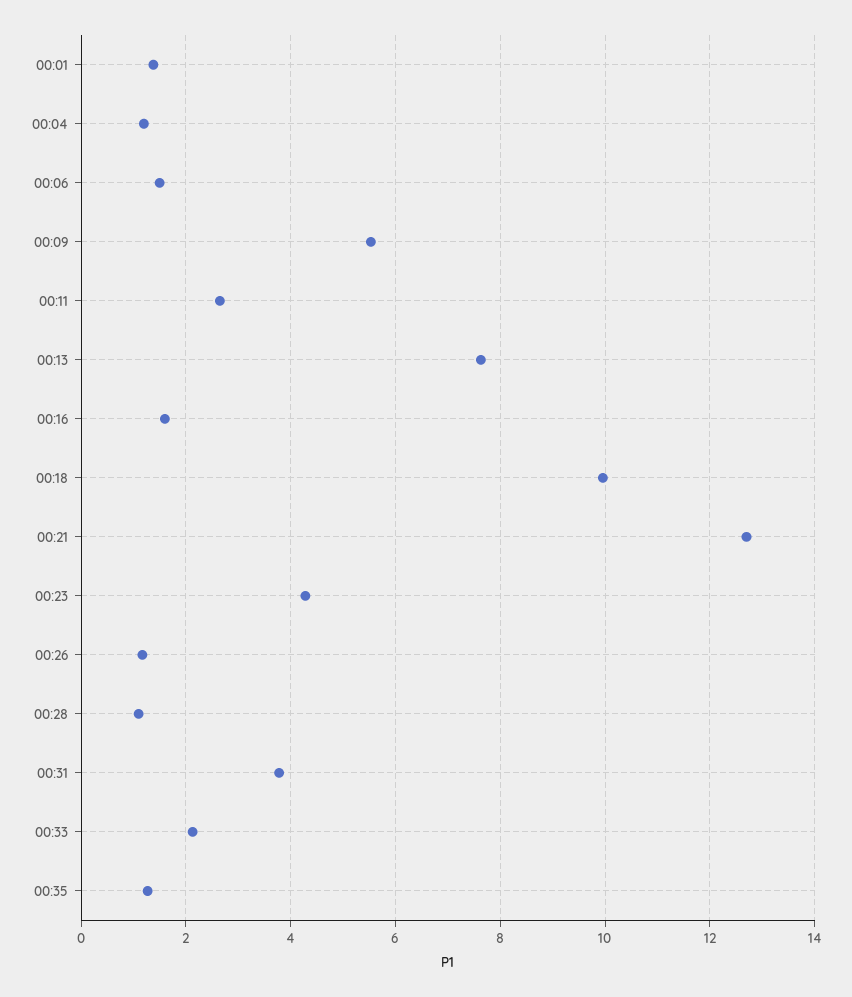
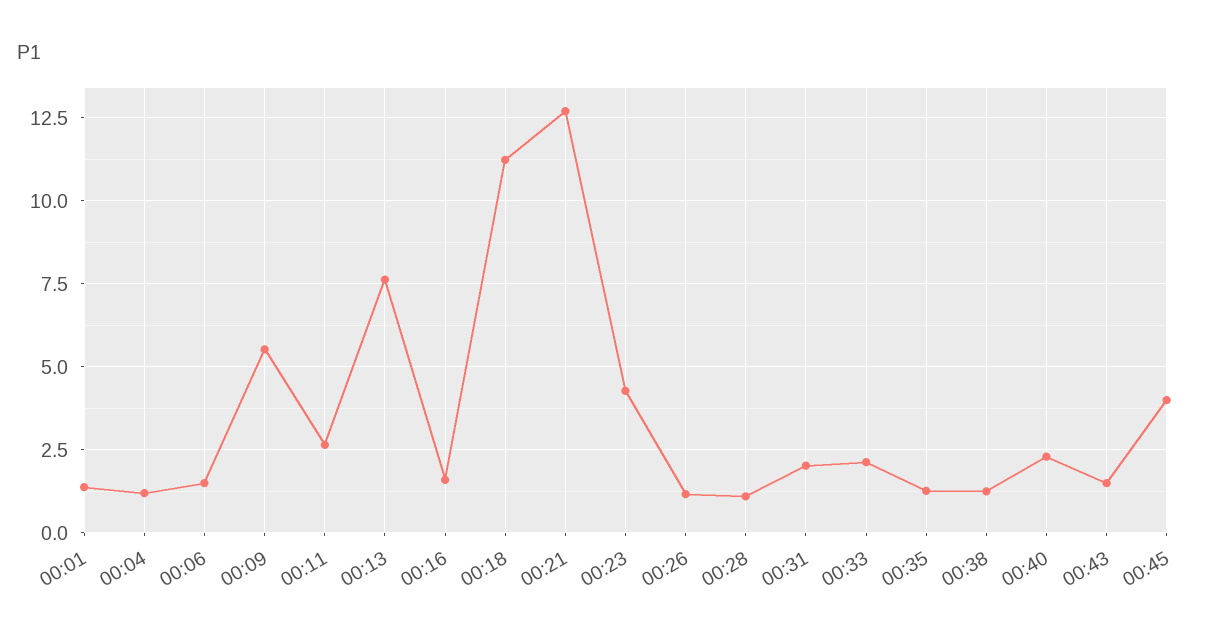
00:18: 10 -> 11.25
00:31: 3.8 -> 2
00:38: none -> 1.25
00:40: none -> 2.25
00:43: none -> 1.5
00:45: none -> 4

